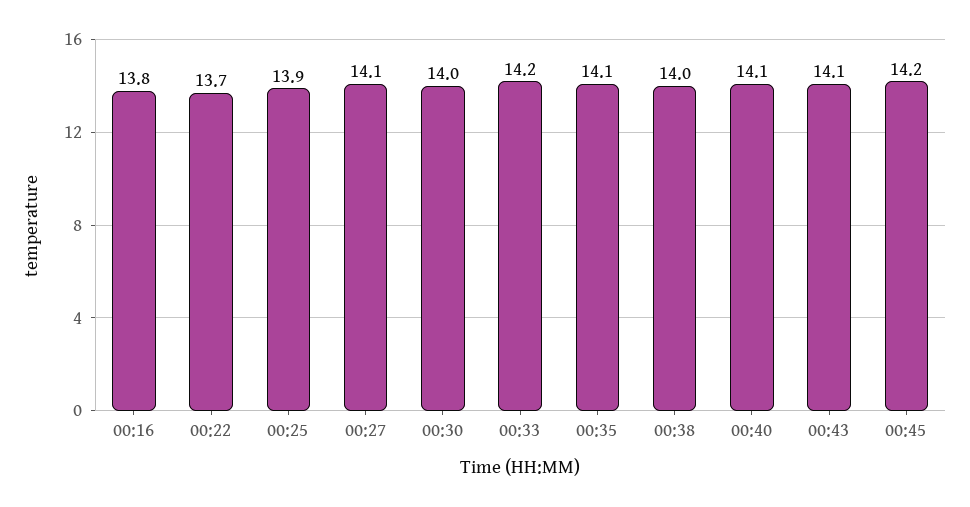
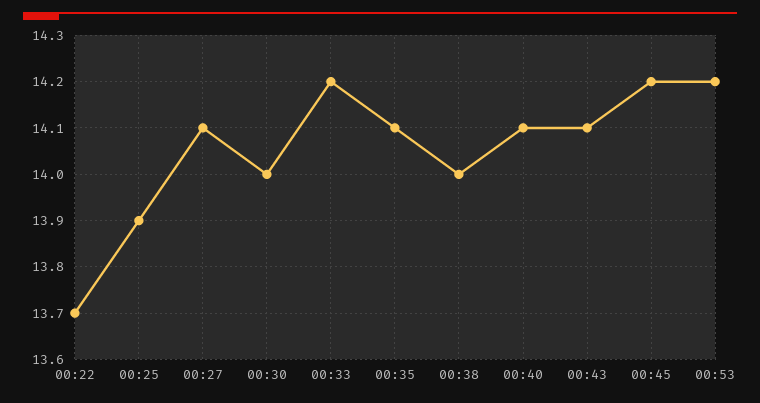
00:16: 13.8 -> none
00:53: none -> 14.2

